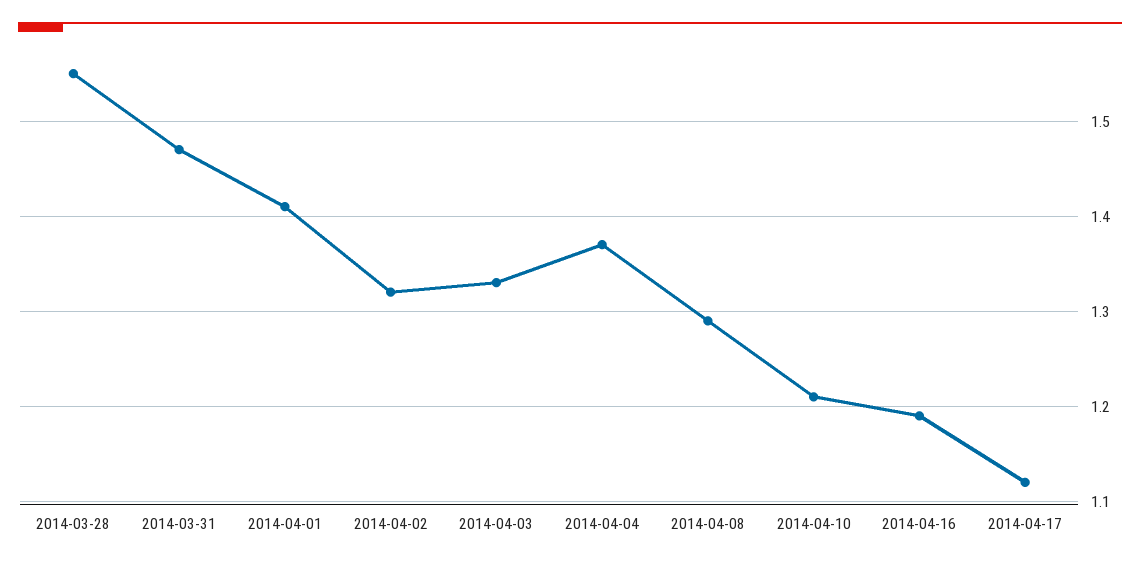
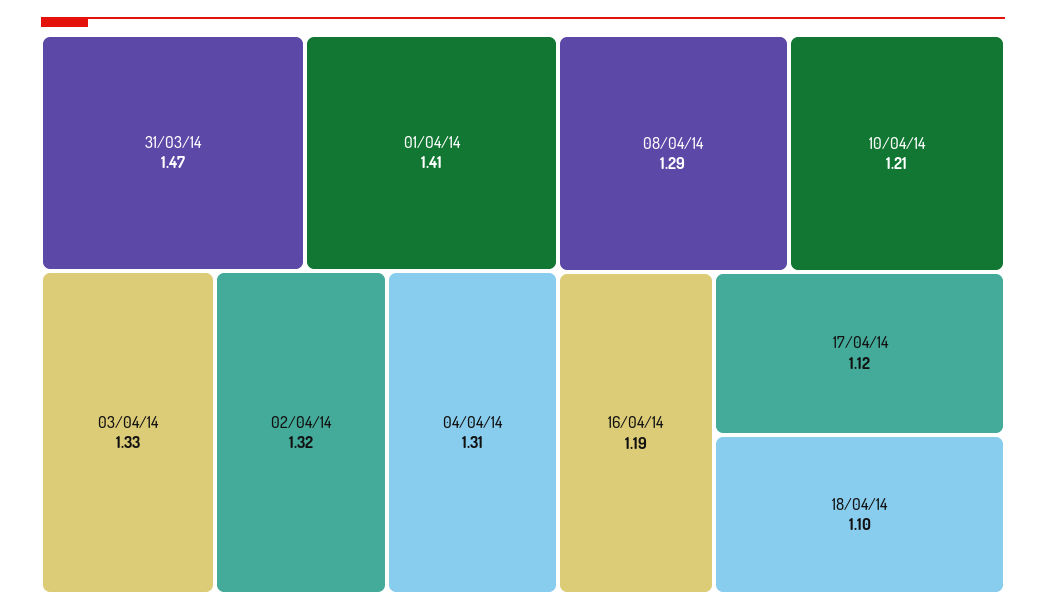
2014-03-28: 1.55 -> none
2014-04-04: 1.37 -> 1.31
18/04/14: none -> 1.1

